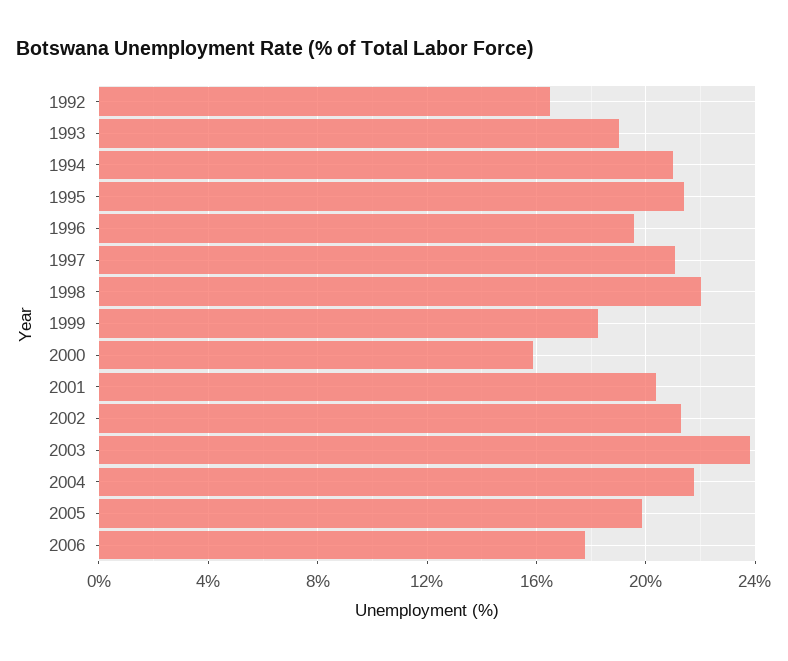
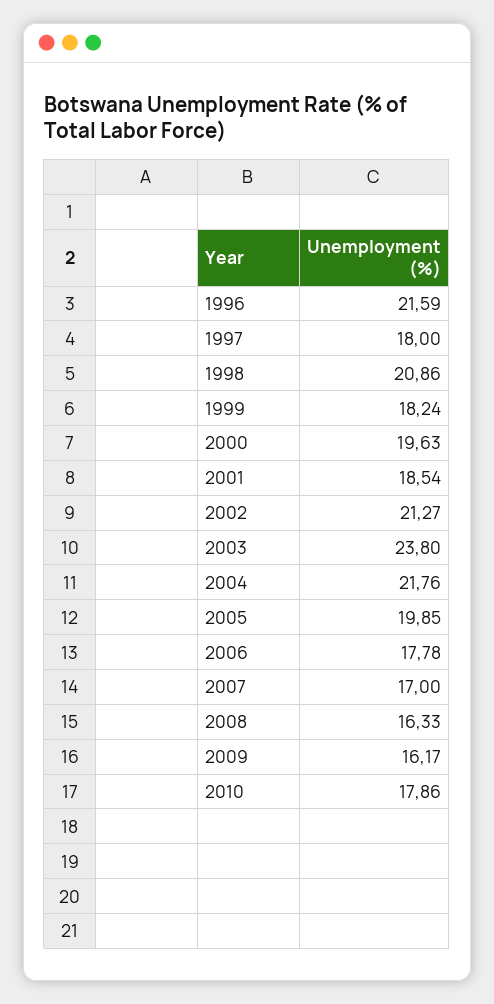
1992: 16.5 -> none
1993: 19 -> none
1994: 21 -> none
1995: 21.5 -> none
1996: 19.5 -> 21.59
1997: 21 -> 18
1998: 22 -> 20.86
2000: 16 -> 19.63
2001: 20.5 -> 18.54
2007: none -> 17
2008: none -> 16.33
2009: none -> 16.17
2010: none -> 17.86

